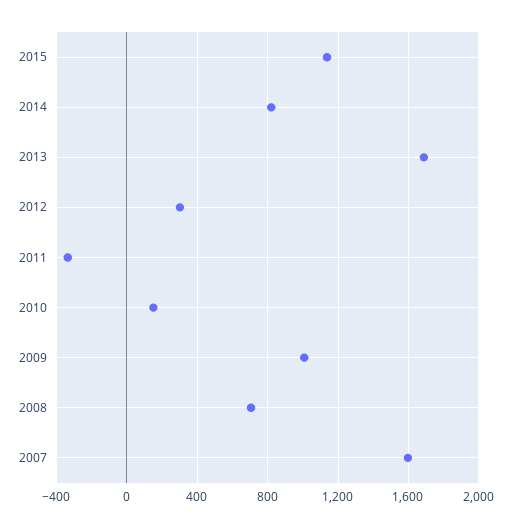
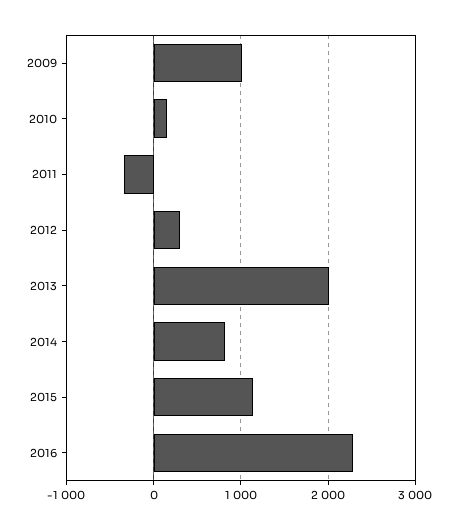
2013: 1700 -> 2000
2008: 700 -> none
2007: 1600 -> none
2016: none -> 2300

